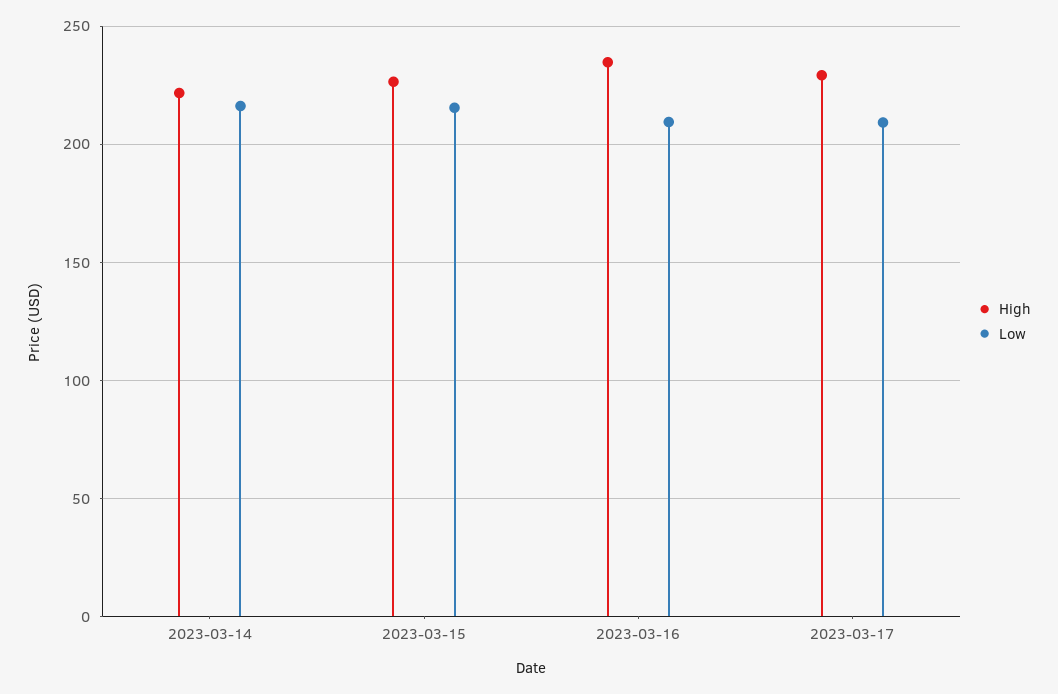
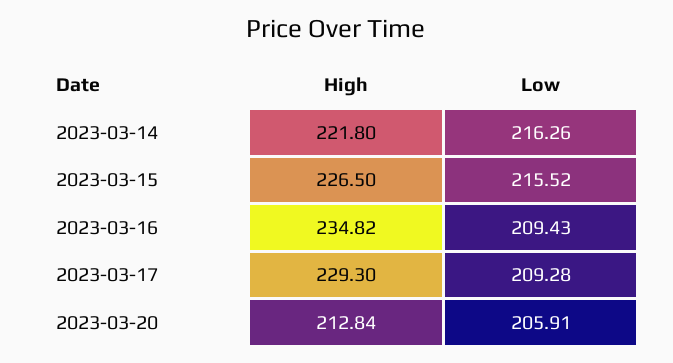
High, 2023-03-20: none -> 212.84
Low, 2023-03-20: none -> 205.91

